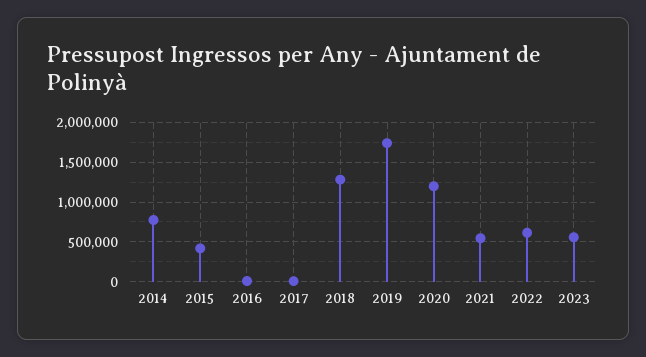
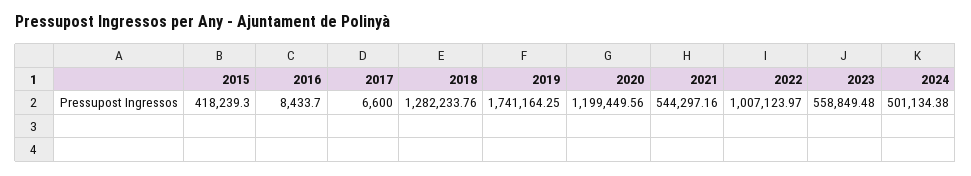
2014: 800000 -> none
2022: 600000 -> 1007123.97
2024: none -> 501134.38

